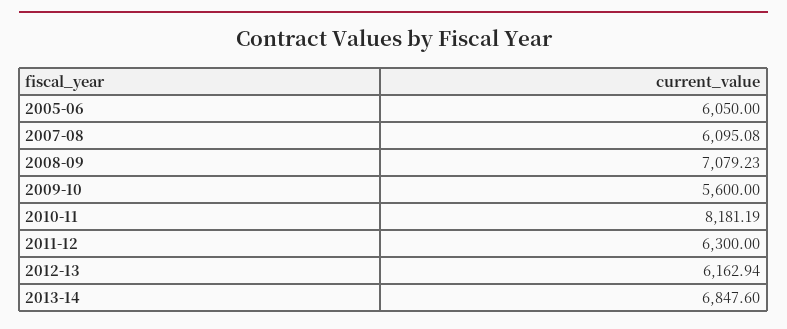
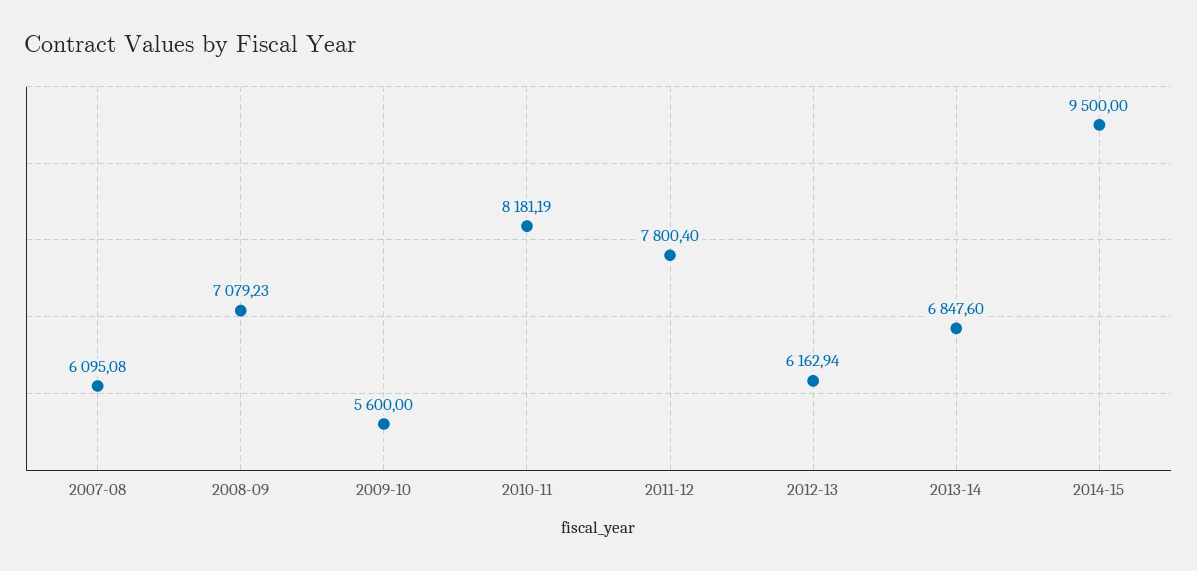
2005-06: 6050 -> none
2011-12: 6300 -> 7800.4
2014-15: none -> 9500

